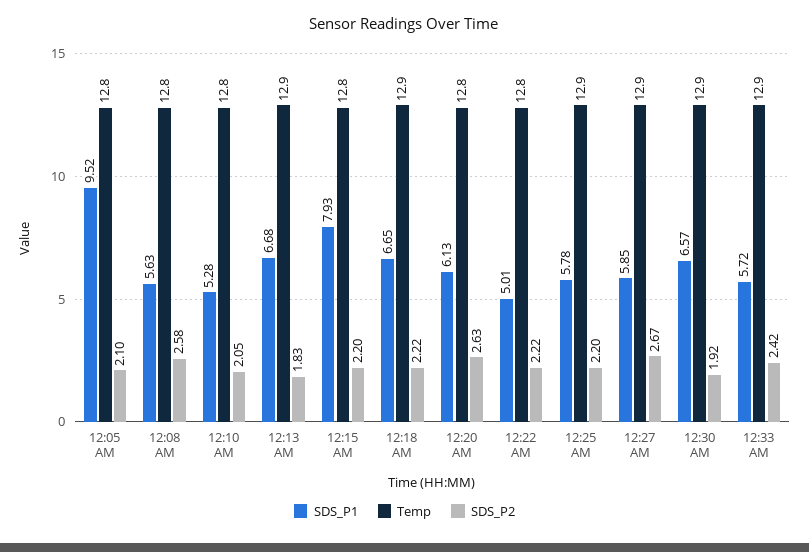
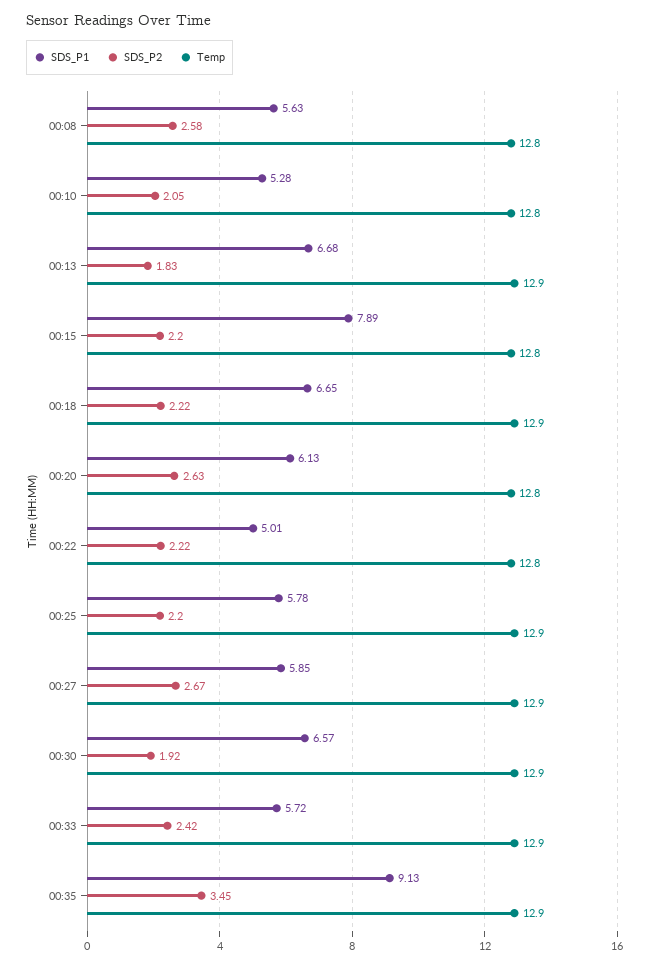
SDS_P1, 12:05 AM: 9.52 -> none
Temp, 12:05 AM: 12.8 -> none
SDS_P2, 12:05 AM: 2.1 -> none
SDS_P1, 12:15 AM: 7.93 -> 7.89
SDS_P1, 00:35: none -> 9.13
SDS_P2, 00:35: none -> 3.45
Temp, 00:35: none -> 12.9

